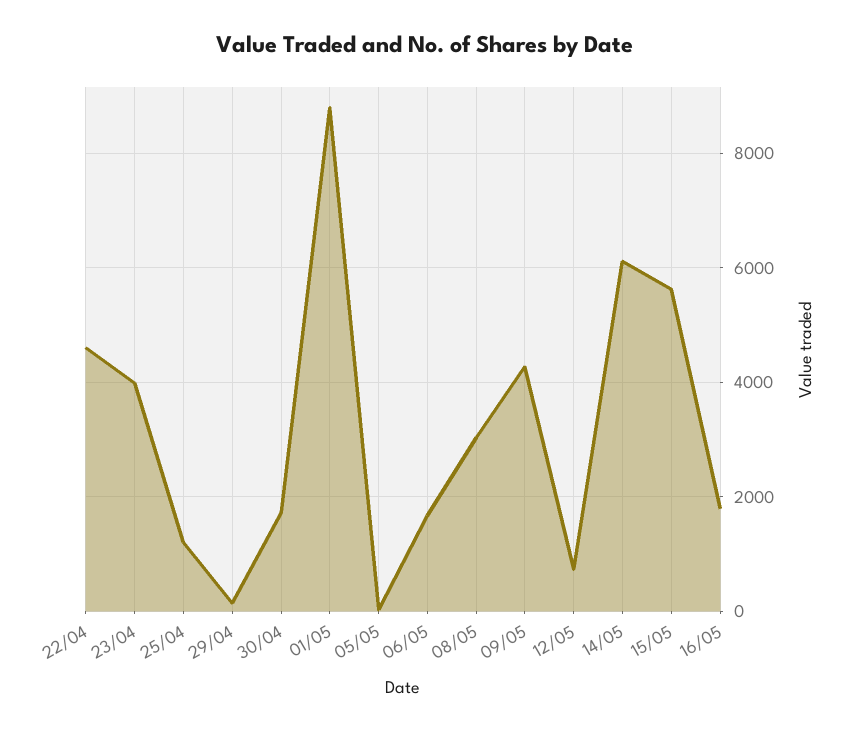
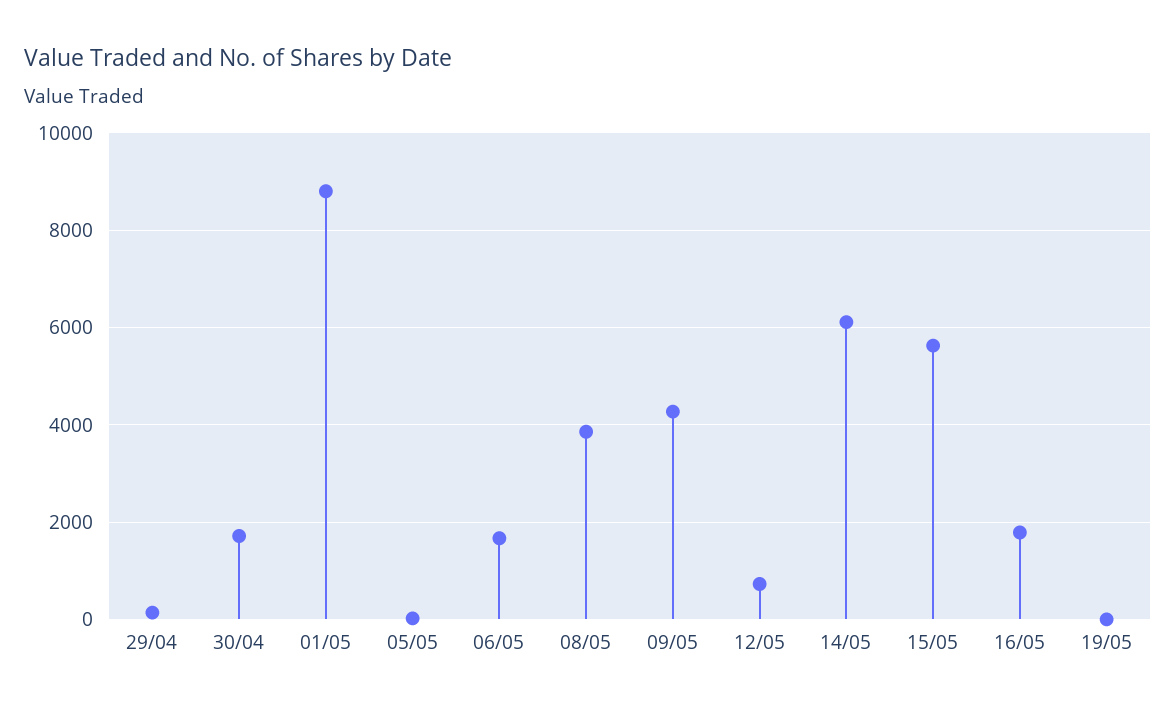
22/04: 4600 -> none
23/04: 4000 -> none
25/04: 1200 -> none
08/05: 3000 -> 3800
19/05: none -> 0

